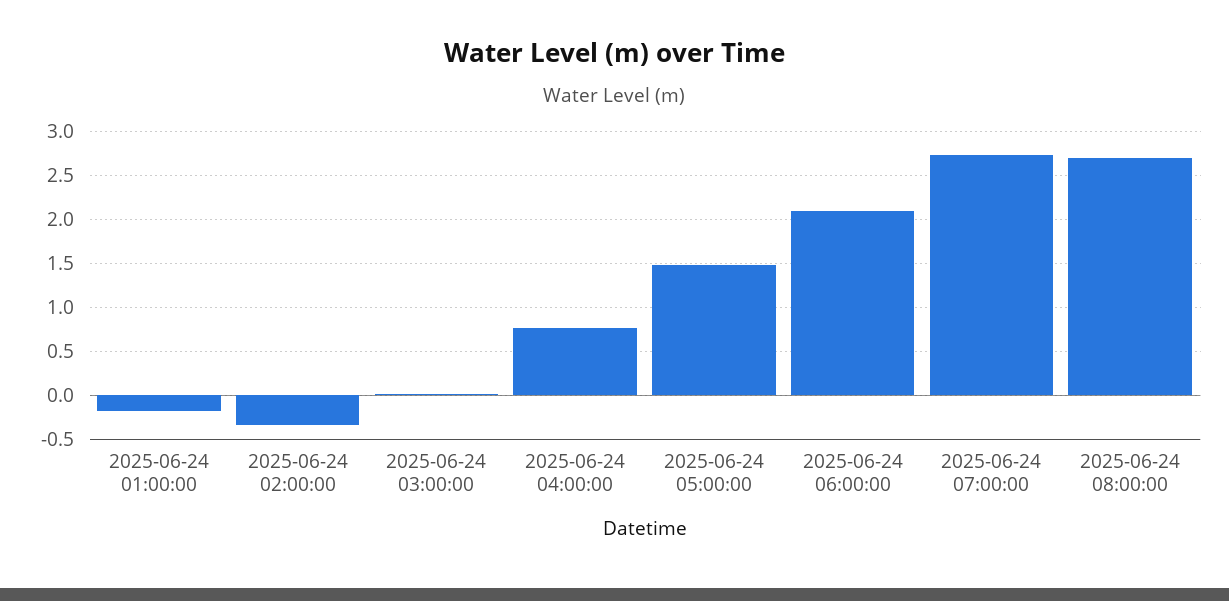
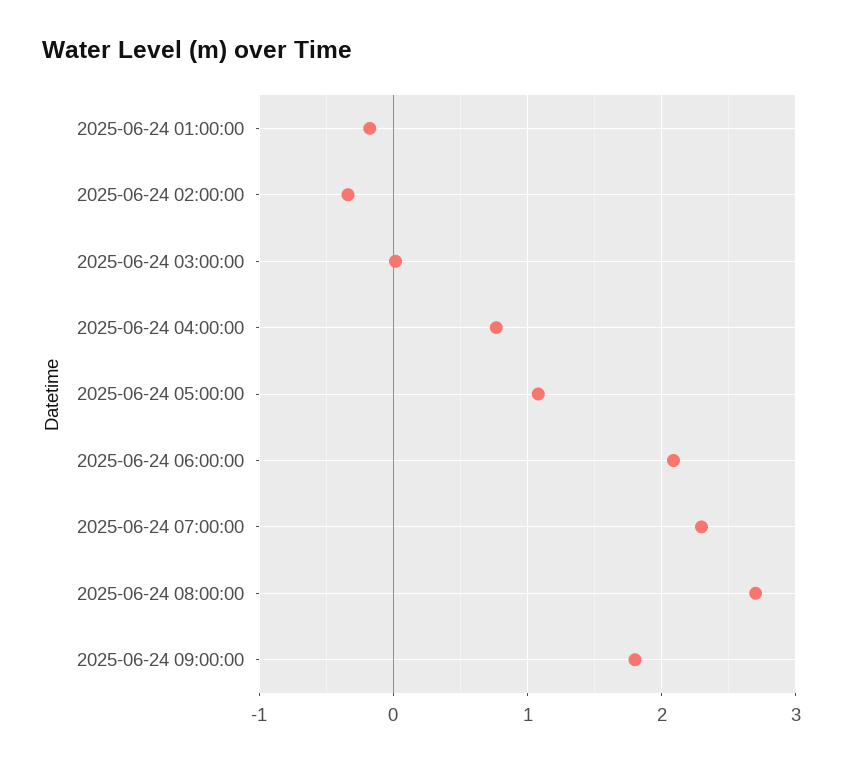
2025-06-24 05:00:00: 1.5 -> 1.1
2025-06-24 07:00:00: 2.7 -> 2.3
2025-06-24 09:00:00: none -> 1.8

